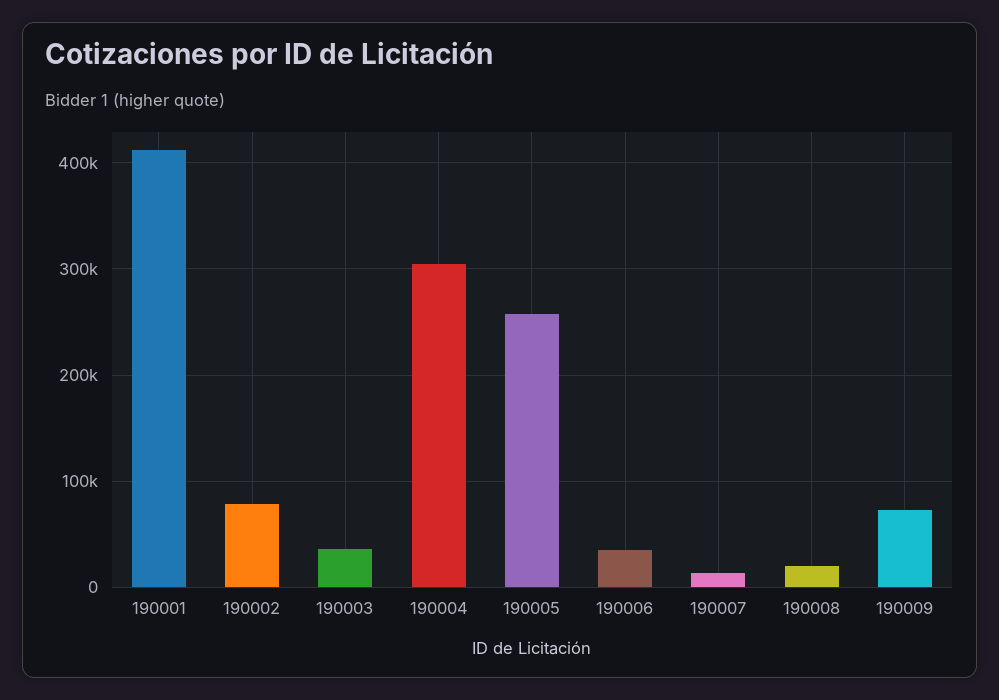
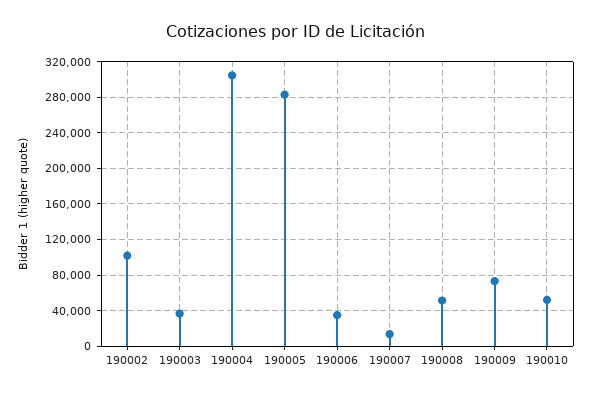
190001: 410000 -> none
190002: 80000 -> 100000
190005: 260000 -> 280000
190008: 20000 -> 50000
190010: none -> 50000

